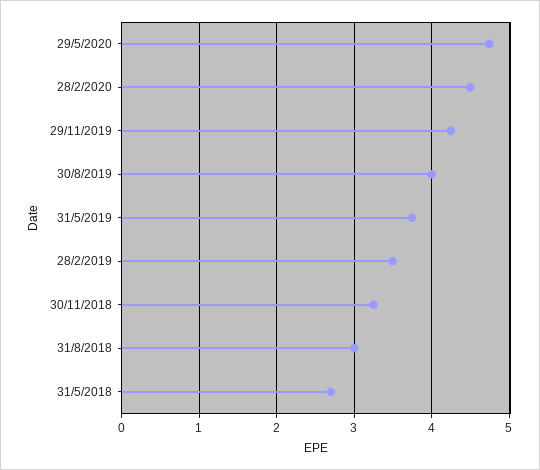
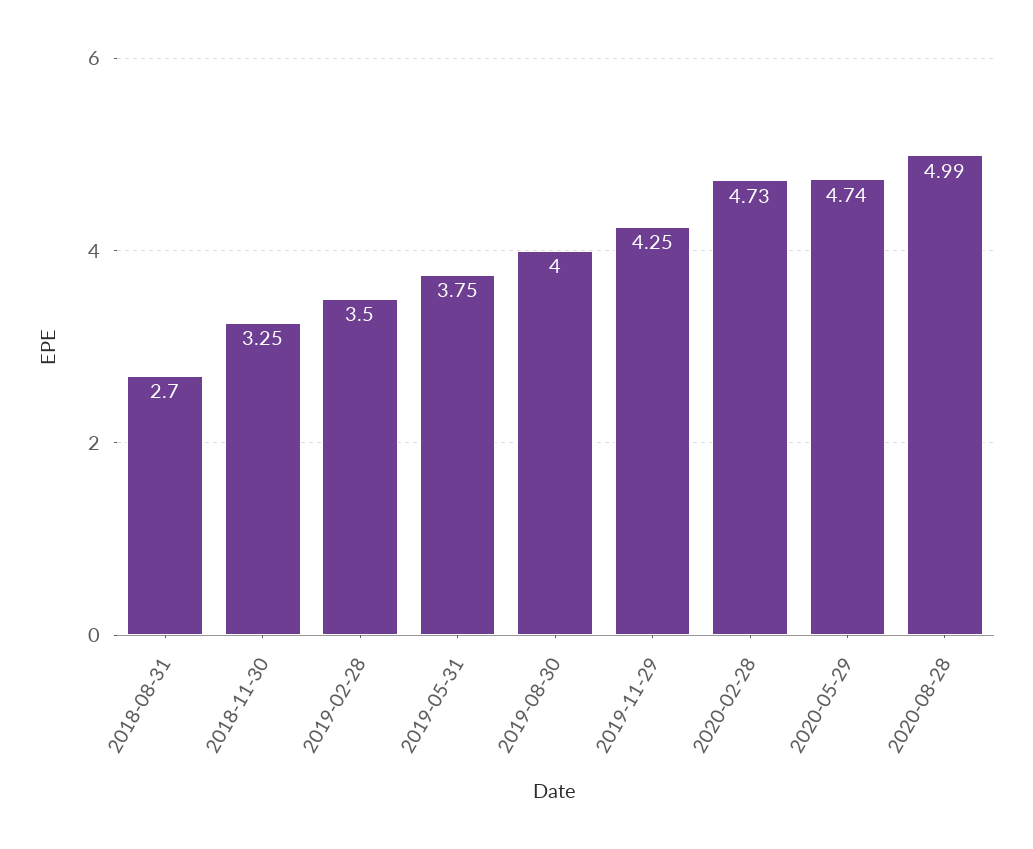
28/2/2020: 4.5 -> 4.73
31/8/2018: 3 -> 2.7
31/5/2018: 2.7 -> none
2020-08-28: none -> 4.99

